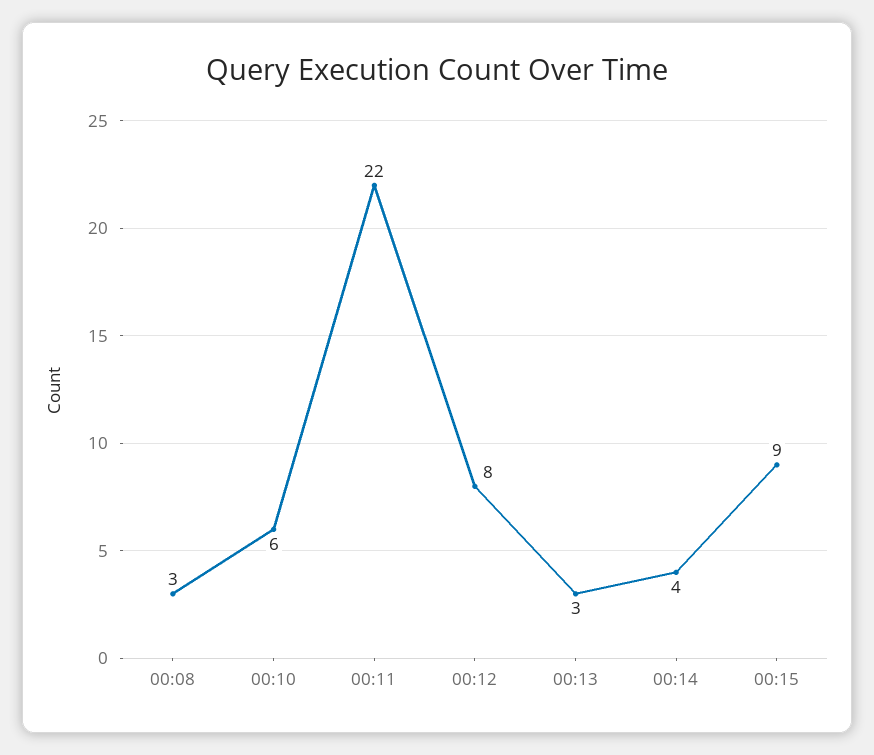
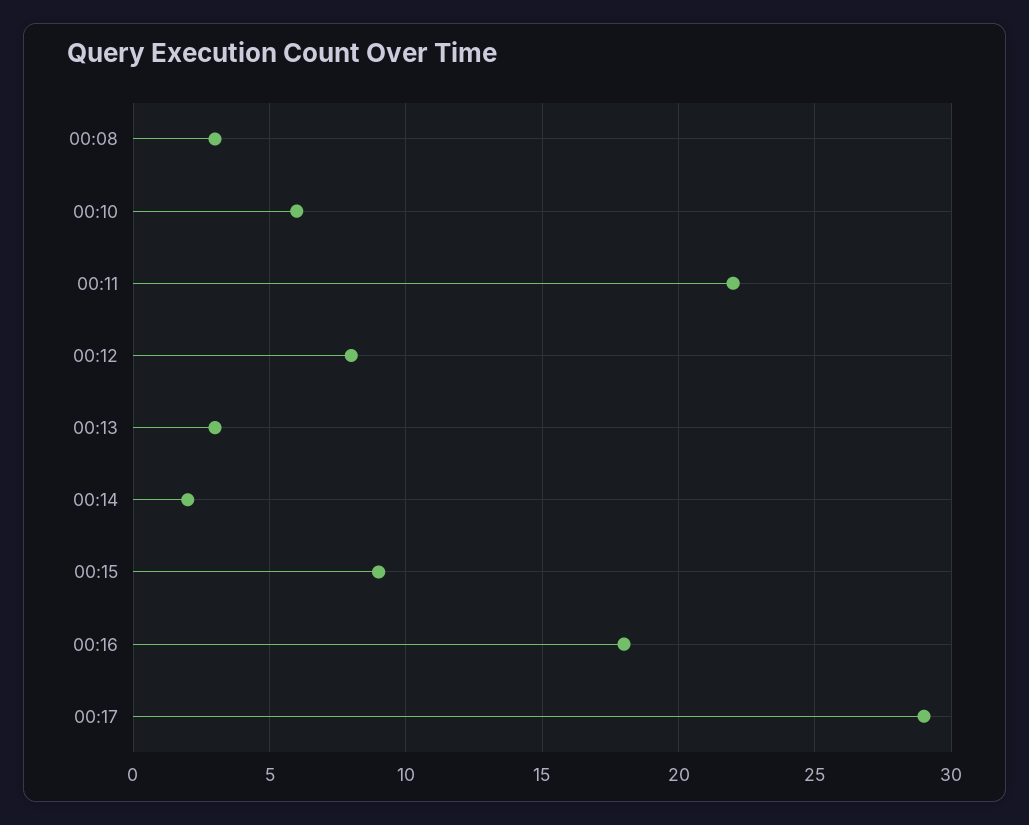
00:14: 4 -> 2
00:16: none -> 18
00:17: none -> 29

